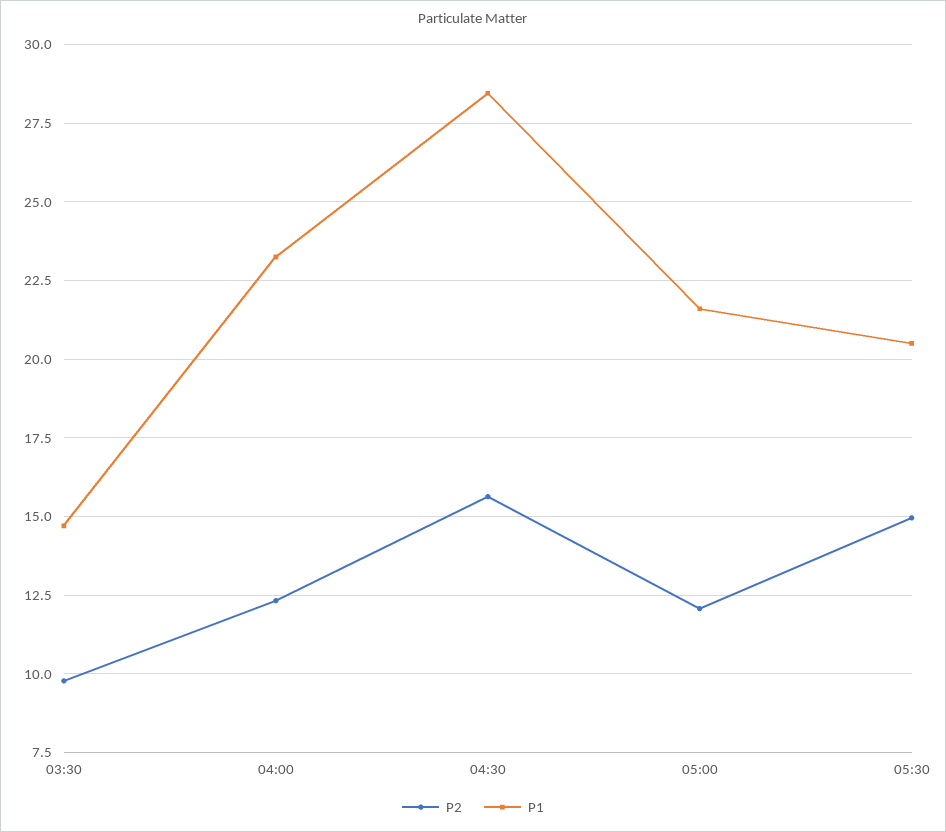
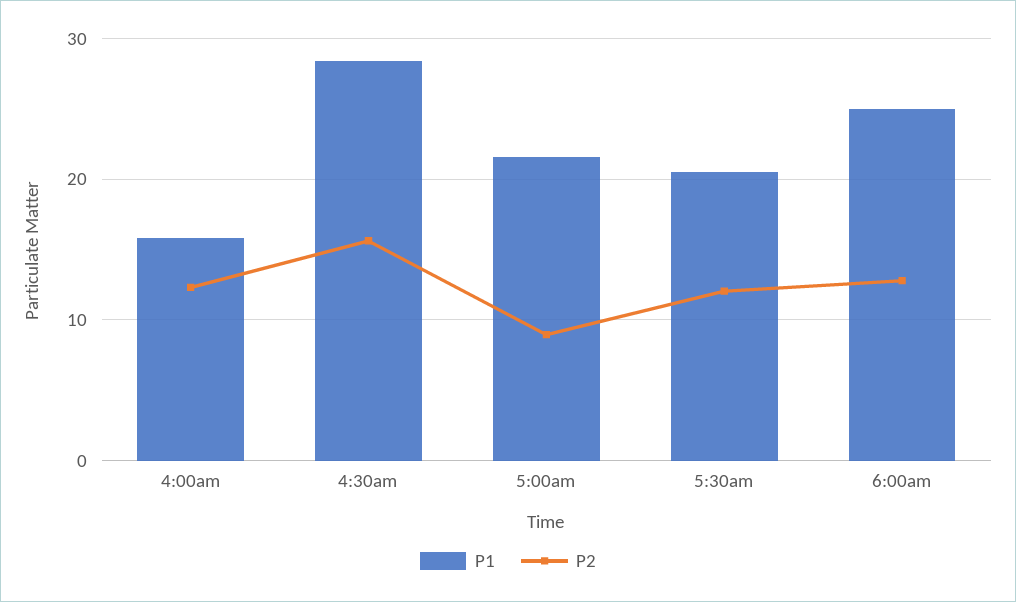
P2, 03:30: 9.75 -> none
P1, 03:30: 14.75 -> none
P1, 04:00: 23.25 -> 16
P2, 05:00: 12 -> 9
P2, 05:30: 15 -> 12
P1, 6:00am: none -> 25
P2, 6:00am: none -> 13

